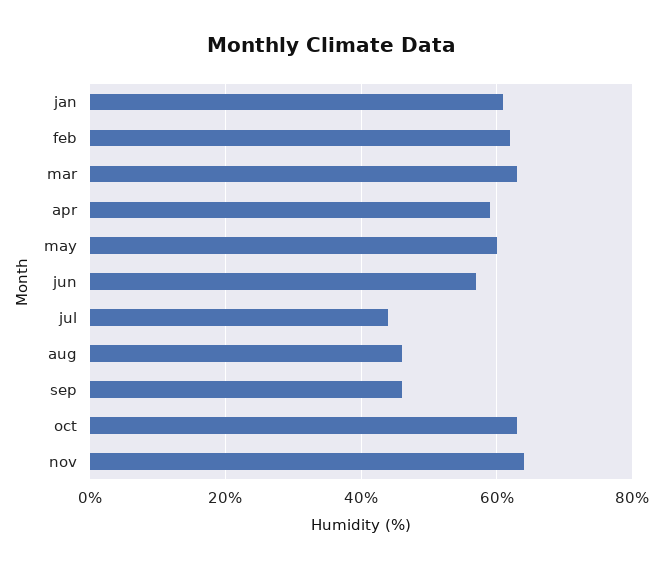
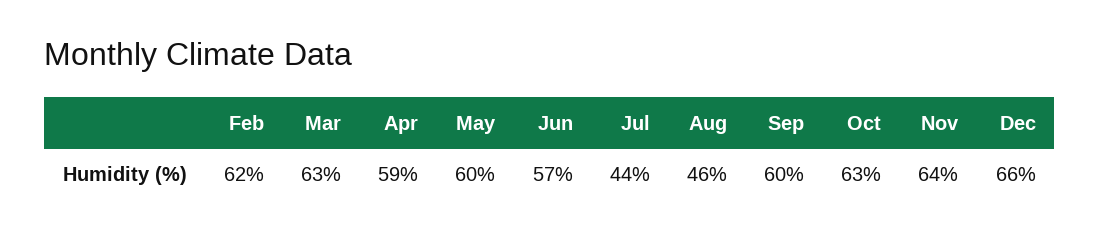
jan: 60 -> none
sep: 45 -> 60
Dec: none -> 66

